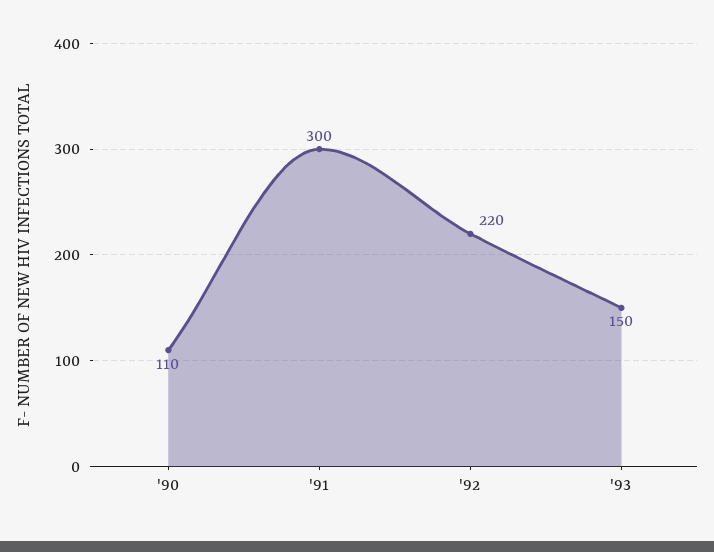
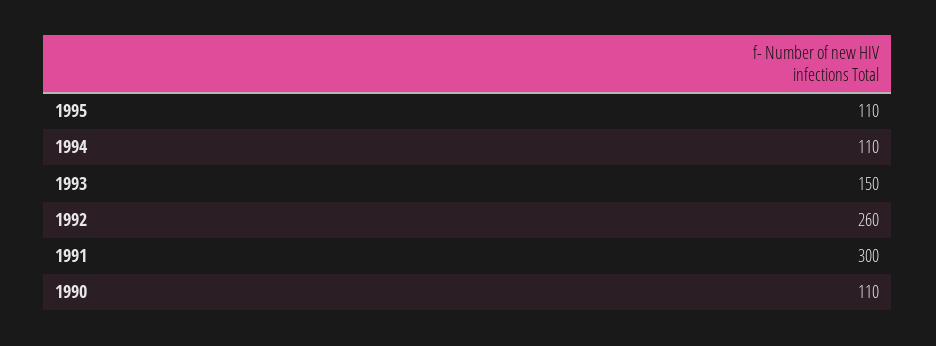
'92: 220 -> 260
1995: none -> 110
1994: none -> 110

